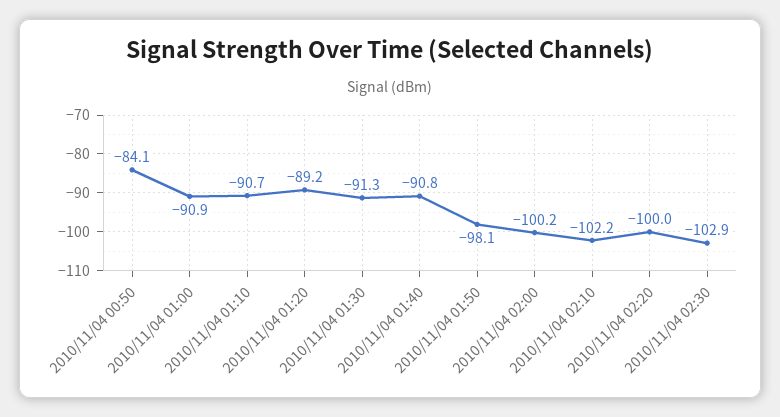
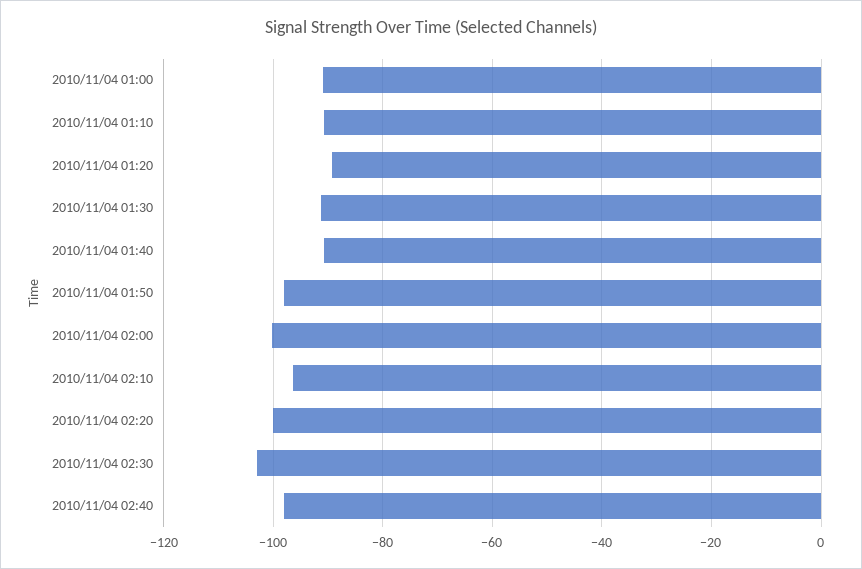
2010/11/04 00:50: -84.1 -> none
2010/11/04 02:10: -102.2 -> -96
2010/11/04 02:40: none -> -98

